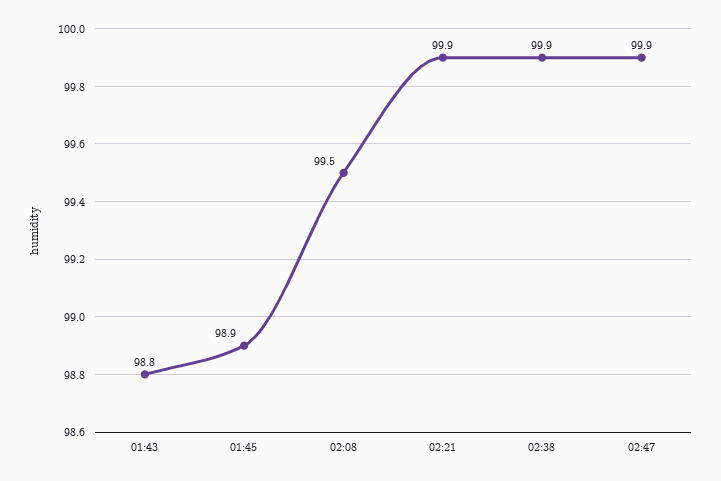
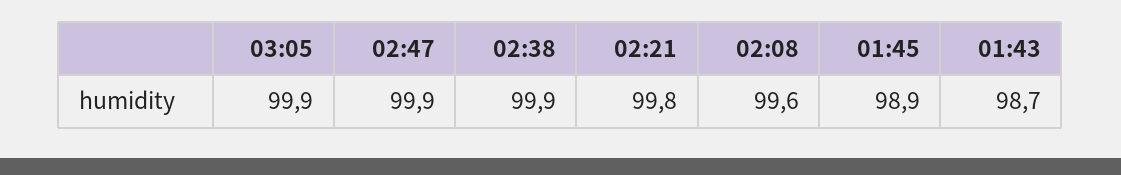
01:43: 98.8 -> 98.7
02:08: 99.5 -> 99.6
02:21: 99.9 -> 99.8
03:05: none -> 99.9

